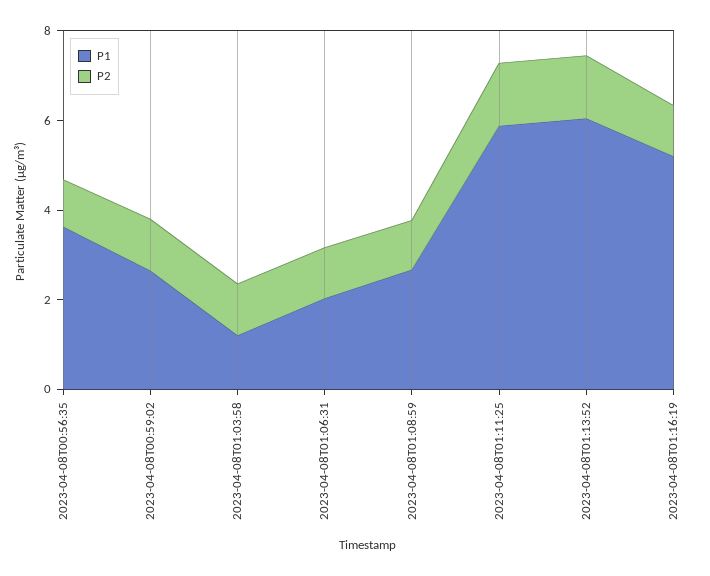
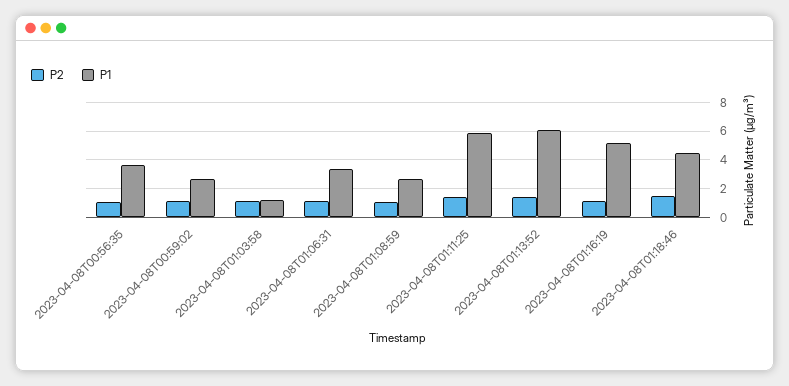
P1, 2023-04-08T01:06:31: 2 -> 3.5
P2, 2023-04-08T01:18:46: none -> 1.5
P1, 2023-04-08T01:18:46: none -> 4.5

